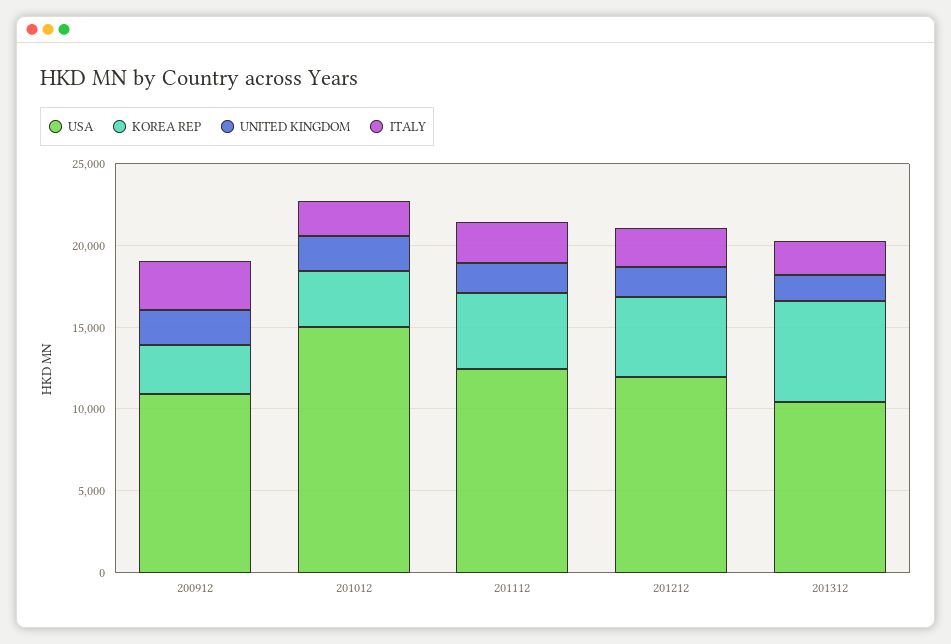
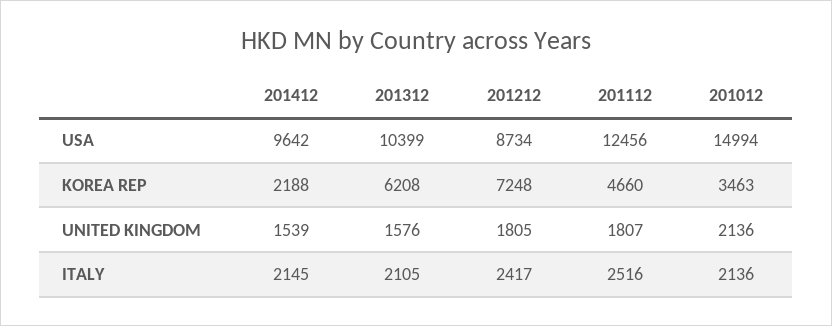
USA, 200912: 11000 -> none
KOREA REP, 200912: 3000 -> none
UNITED KINGDOM, 200912: 2000 -> none
ITALY, 200912: 3000 -> none
USA, 201212: 12000 -> 8734
KOREA REP, 201212: 5000 -> 7248
USA, 201412: none -> 9642
KOREA REP, 201412: none -> 2188
UNITED KINGDOM, 201412: none -> 1539
ITALY, 201412: none -> 2145

